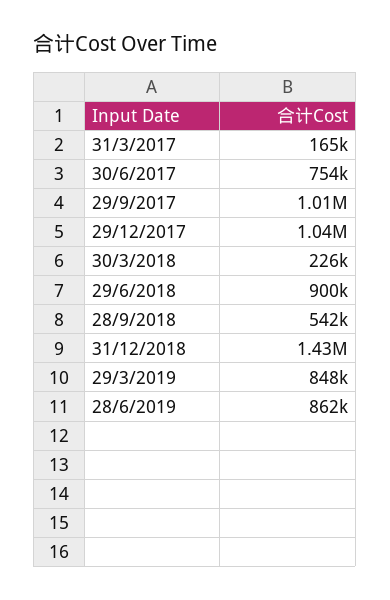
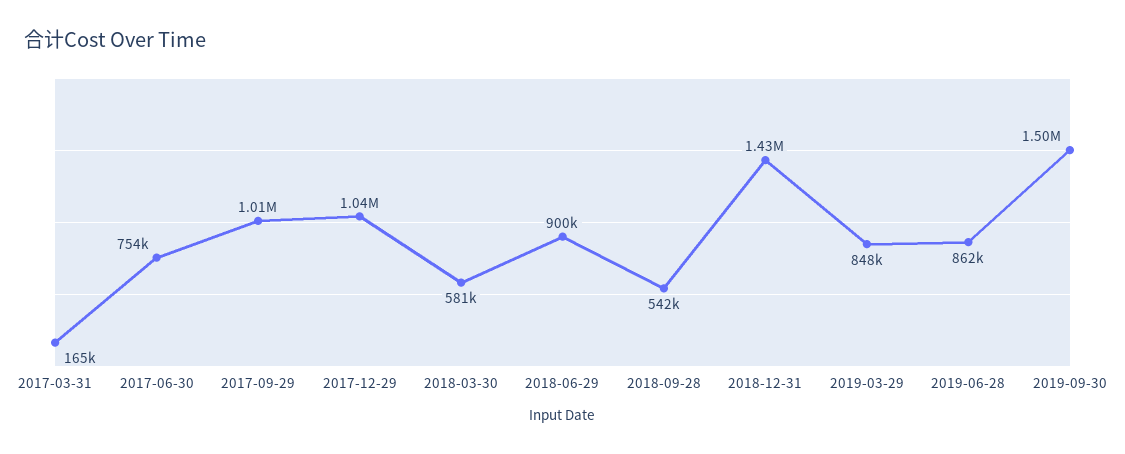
30/3/2018: 226000 -> 581000
2019-09-30: none -> 1500000

